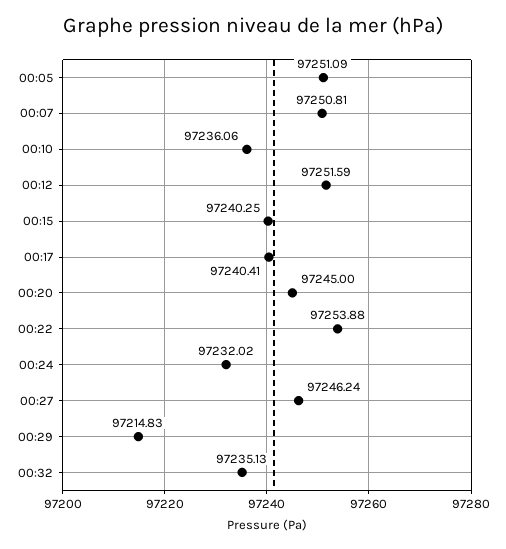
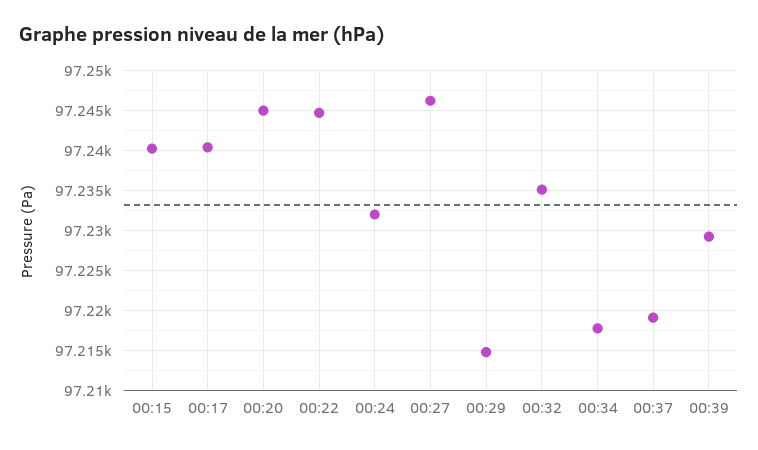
00:05: 97251.09 -> none
00:07: 97250.81 -> none
00:10: 97236.06 -> none
00:12: 97251.59 -> none
00:22: 97253.88 -> 97245
00:34: none -> 97218
00:37: none -> 97219
00:39: none -> 97229

